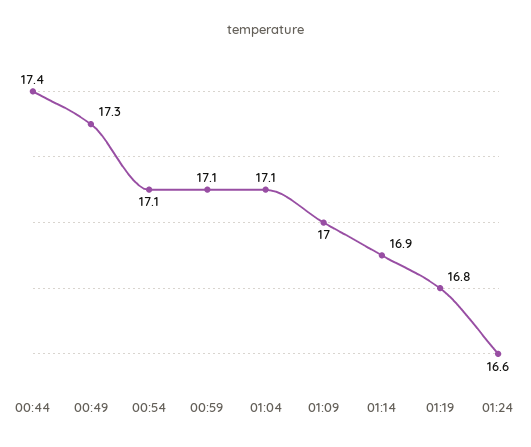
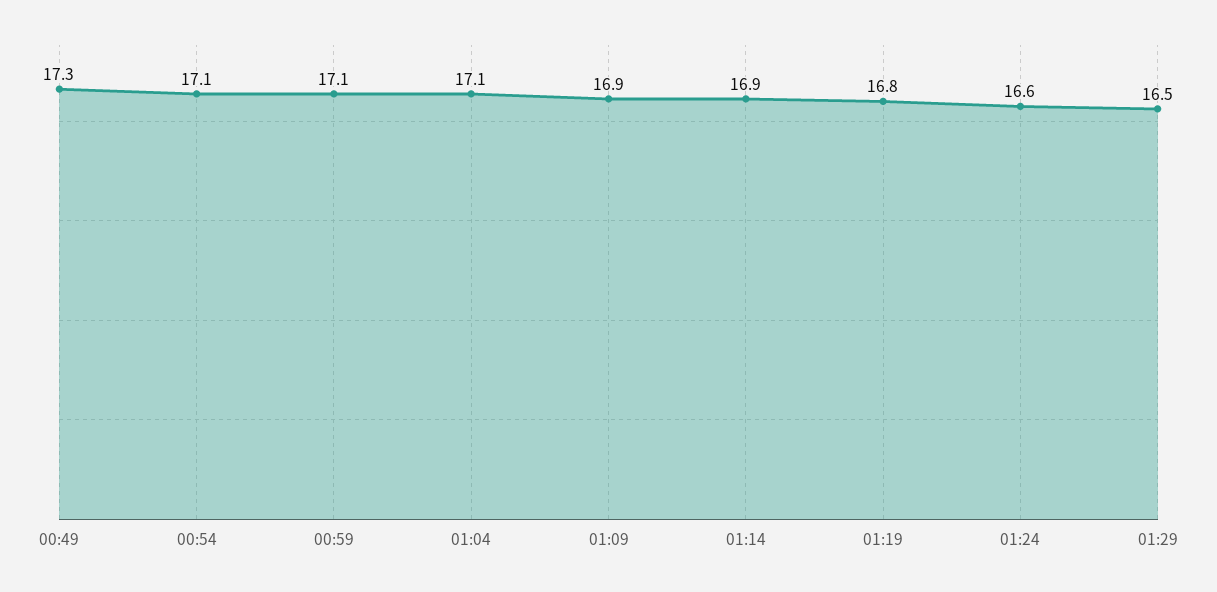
00:44: 17.4 -> none
01:09: 17 -> 16.9
01:29: none -> 16.5

